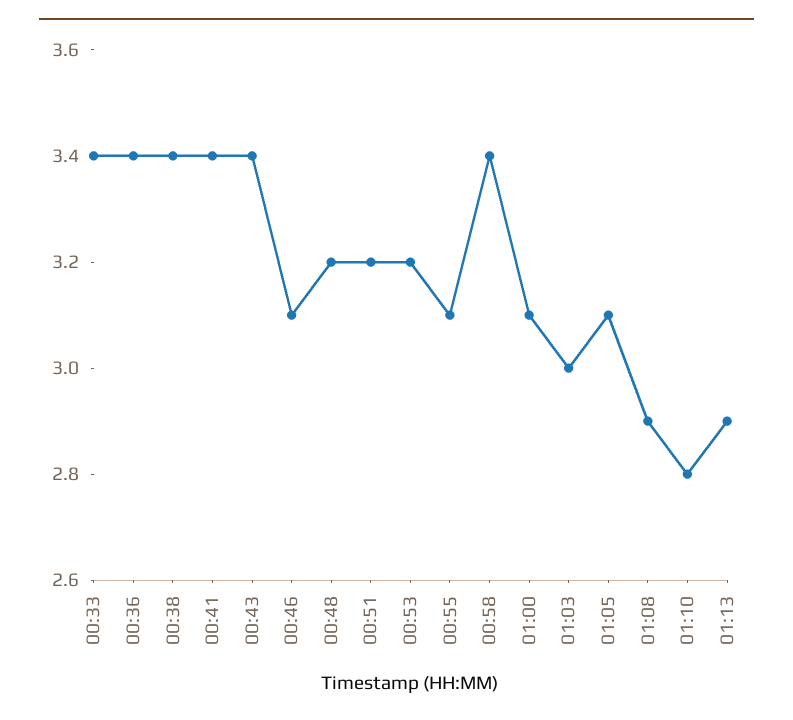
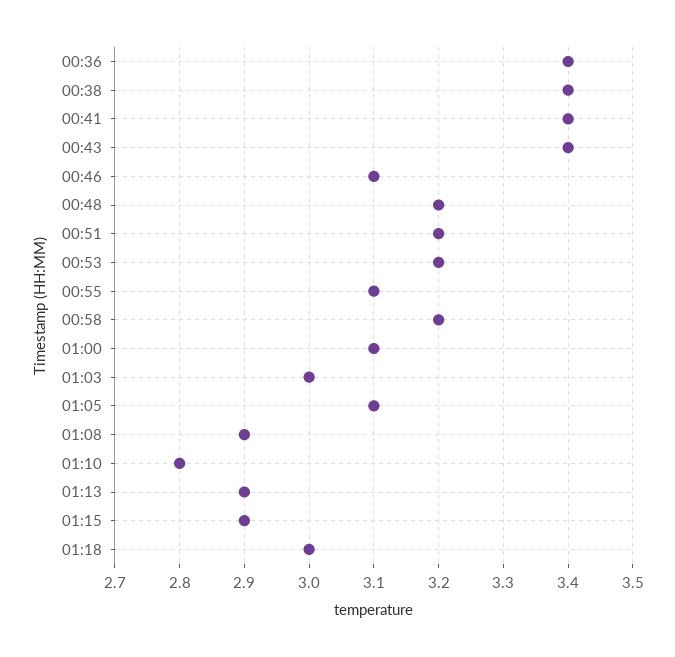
00:33: 3.4 -> none
00:58: 3.4 -> 3.2
01:15: none -> 2.9
01:18: none -> 3

